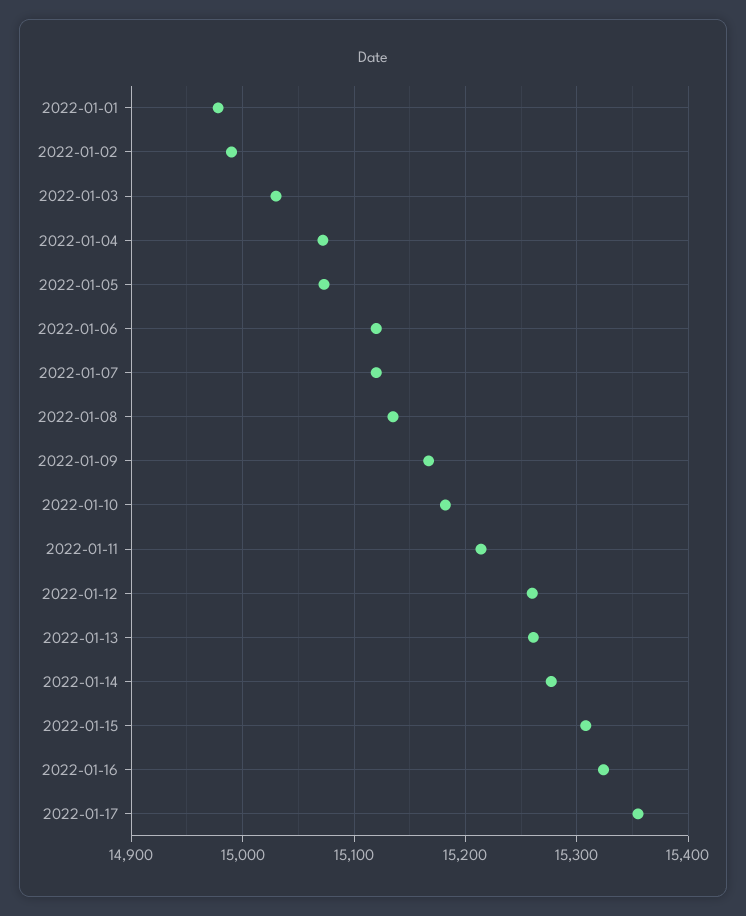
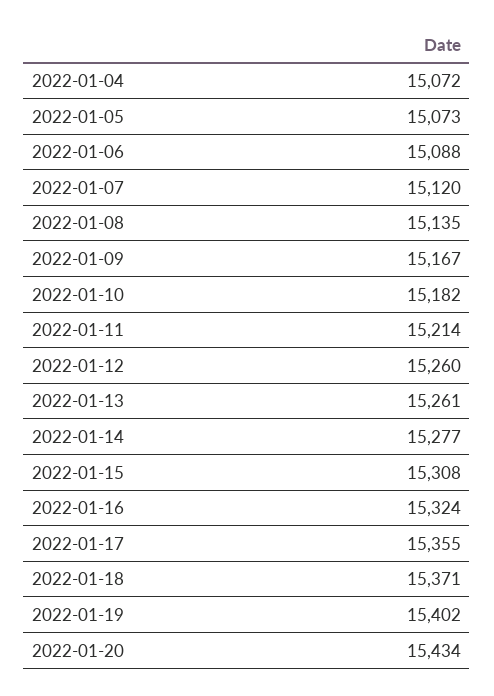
2022-01-01: 14980 -> none
2022-01-02: 14990 -> none
2022-01-03: 15030 -> none
2022-01-06: 15120 -> 15088
2022-01-18: none -> 15371
2022-01-19: none -> 15402
2022-01-20: none -> 15434

